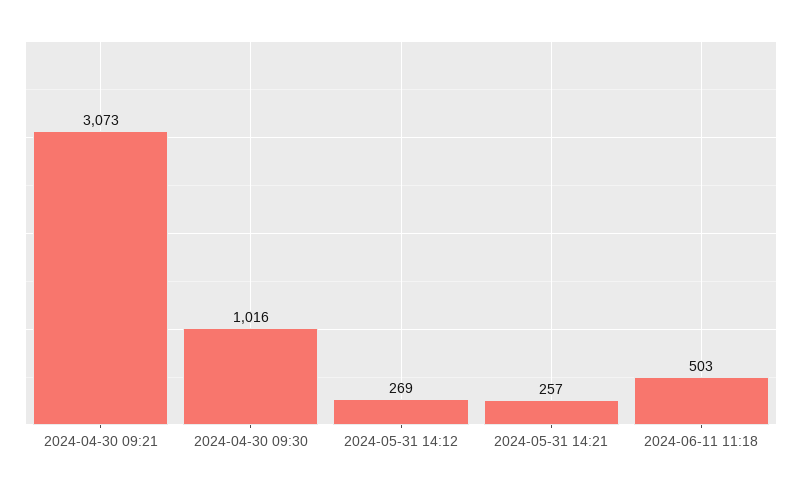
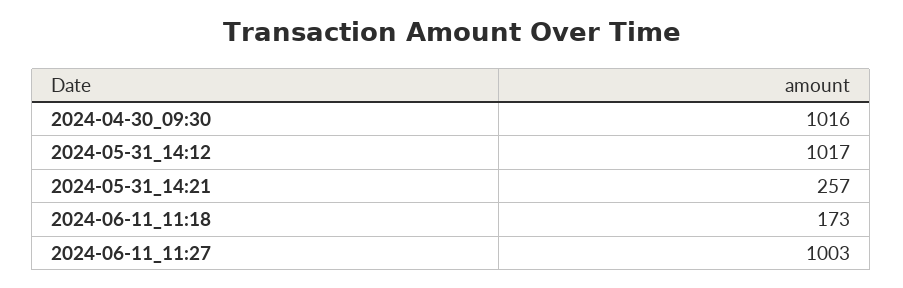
2024-04-30 09:21: 3073 -> none
2024-05-31 14:12: 269 -> 1017
2024-06-11 11:18: 503 -> 173
2024-06-11_11:27: none -> 1003

